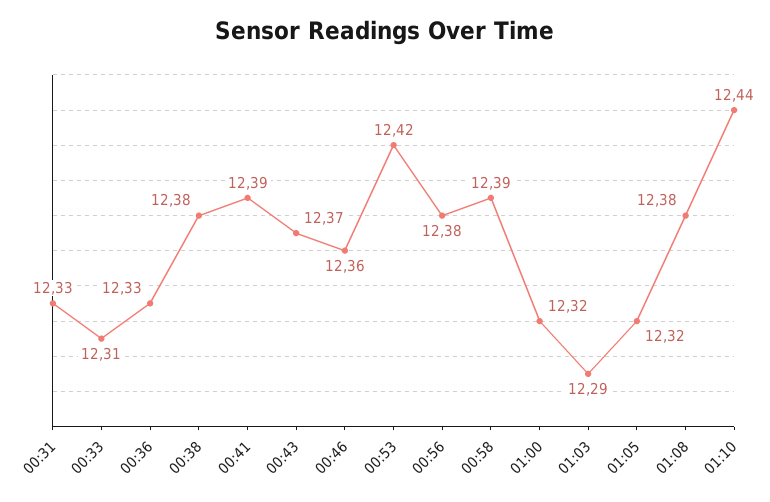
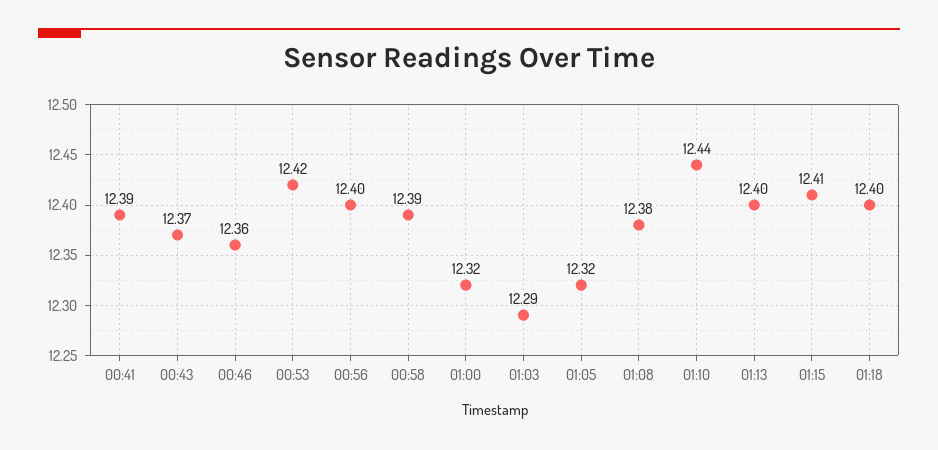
00:31: 12.33 -> none
00:33: 12.31 -> none
00:36: 12.33 -> none
00:38: 12.38 -> none
00:56: 12.38 -> 12.4
01:13: none -> 12.4
01:15: none -> 12.41
01:18: none -> 12.4

